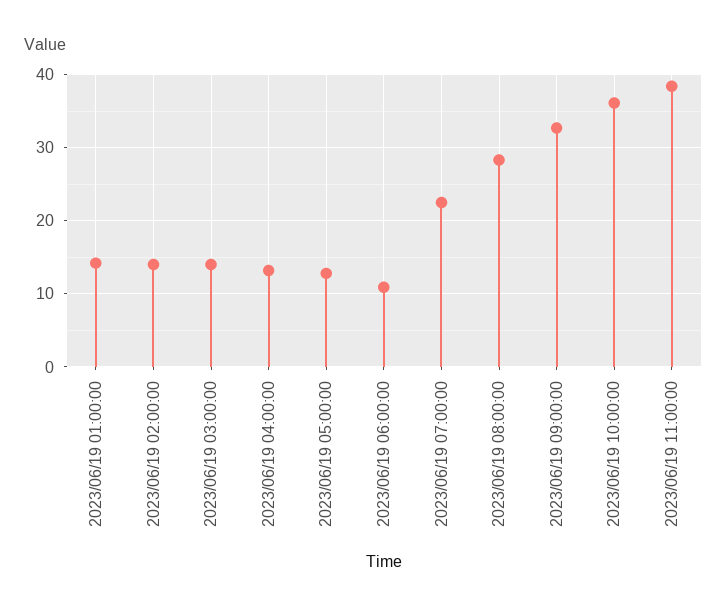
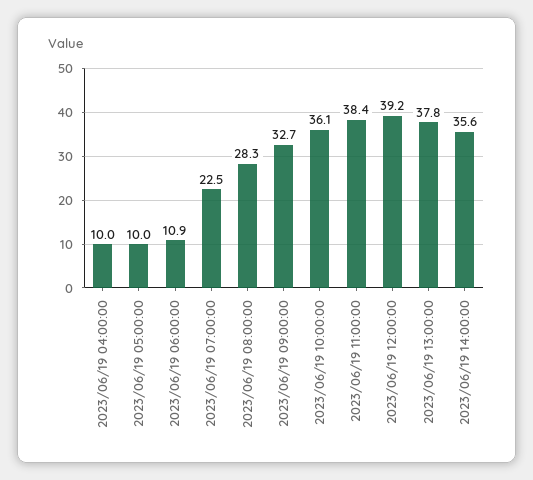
2023/06/19 01:00:00: 14 -> none
2023/06/19 02:00:00: 14 -> none
2023/06/19 03:00:00: 14 -> none
2023/06/19 04:00:00: 13 -> 10
2023/06/19 05:00:00: 13 -> 10
2023/06/19 12:00:00: none -> 39.2
2023/06/19 13:00:00: none -> 37.8
2023/06/19 14:00:00: none -> 35.6

